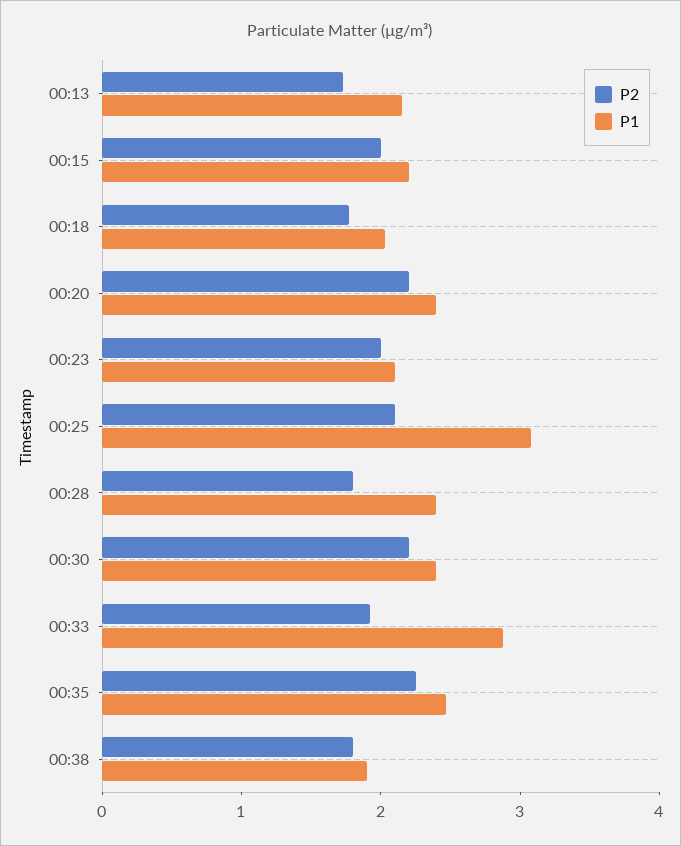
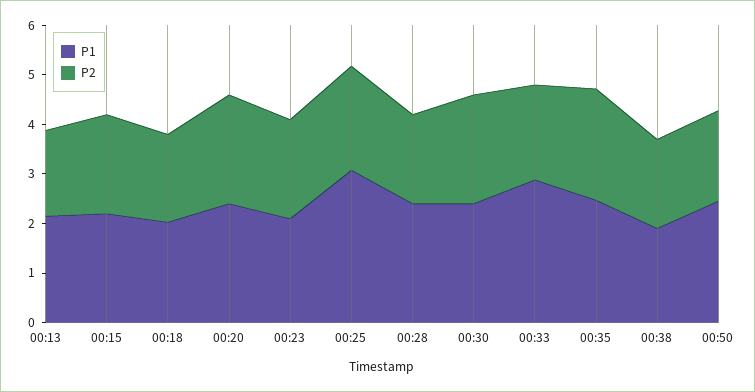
P1, 00:50: none -> 2.4
P2, 00:50: none -> 1.8

